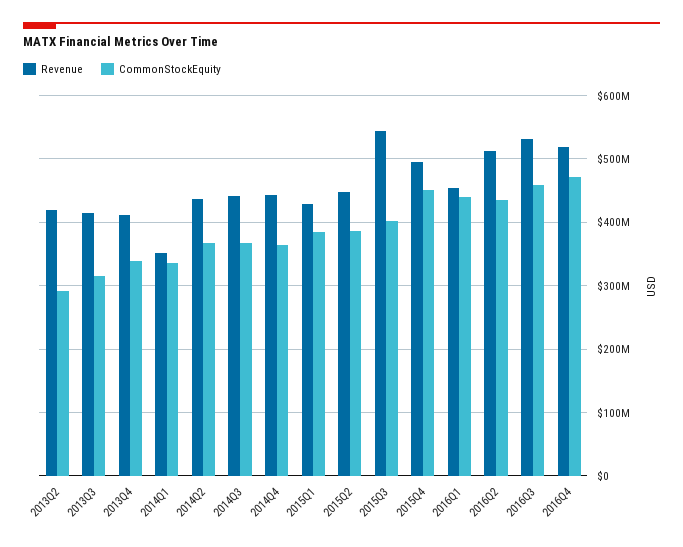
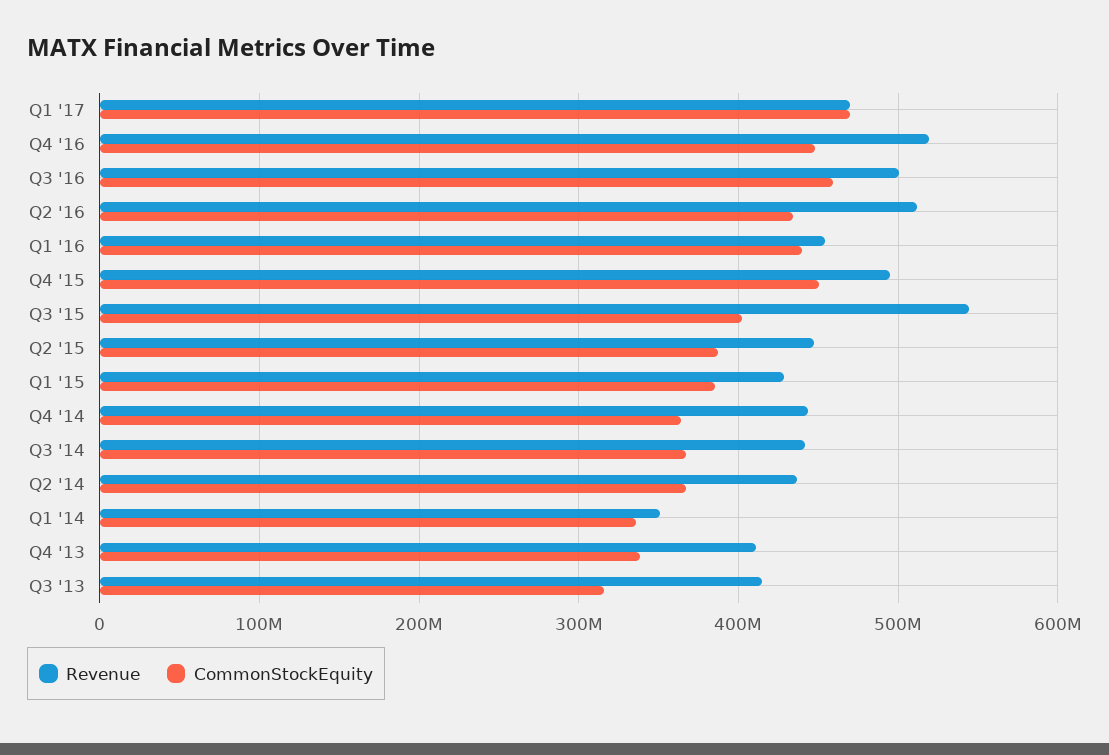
Revenue, 2013Q2: 420000000 -> none
CommonStockEquity, 2013Q2: 290000000 -> none
Revenue, 2016Q3: 530000000 -> 500000000
CommonStockEquity, 2016Q4: 470000000 -> 450000000
Revenue, Q1 '17: none -> 470000000
CommonStockEquity, Q1 '17: none -> 470000000

